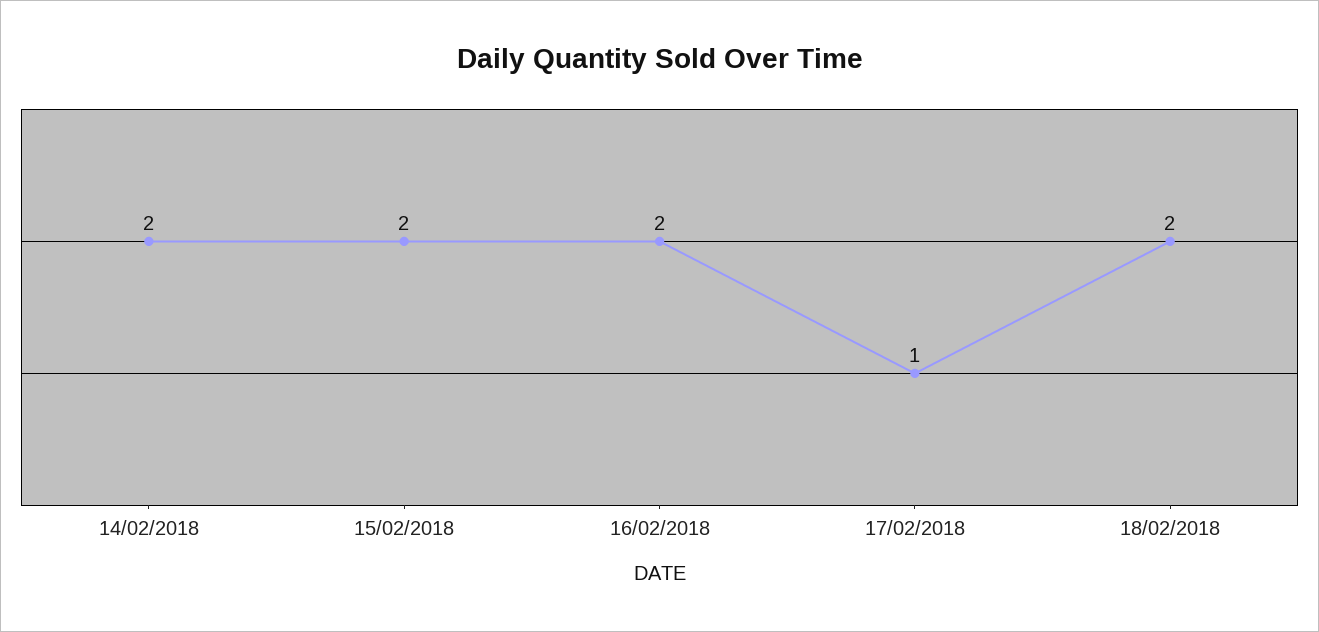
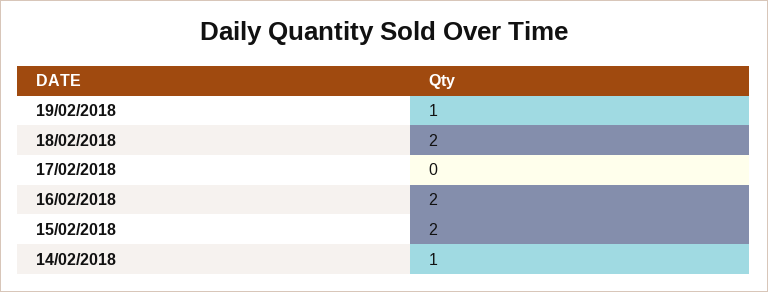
14/02/2018: 2 -> 1
17/02/2018: 1 -> 0
19/02/2018: none -> 1

